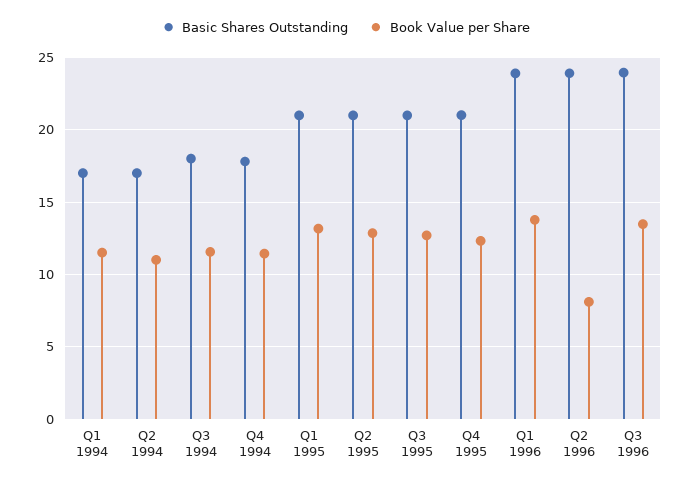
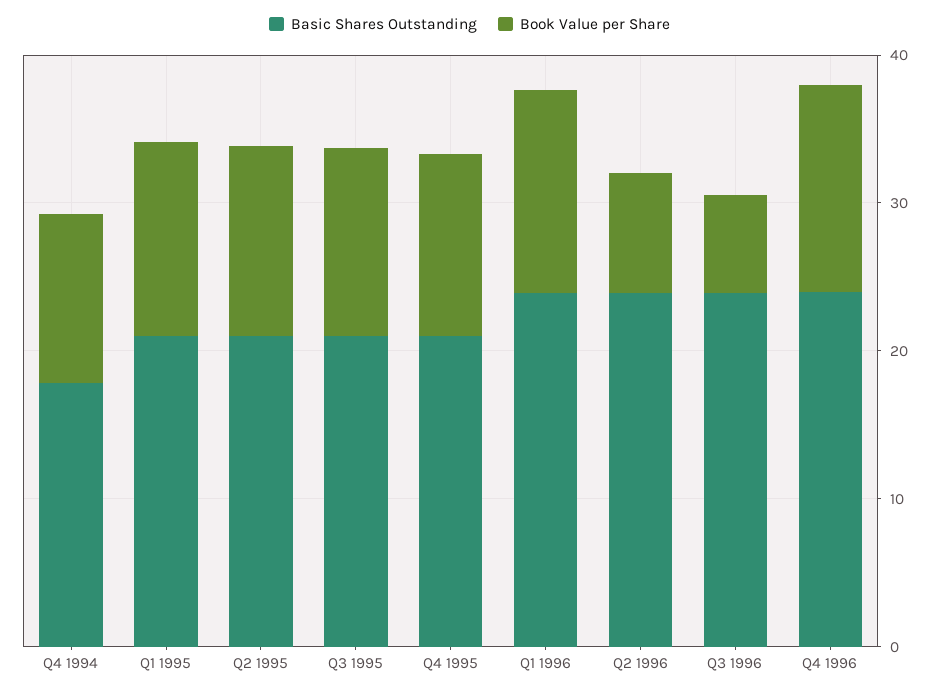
Basic Shares Outstanding, Q1 1994: 17 -> none
Book Value per Share, Q1 1994: 11.5 -> none
Basic Shares Outstanding, Q2 1994: 17 -> none
Book Value per Share, Q2 1994: 11 -> none
Basic Shares Outstanding, Q3 1994: 18 -> none
Book Value per Share, Q3 1994: 11.5 -> none
Book Value per Share, Q3 1996: 13.5 -> 6
Basic Shares Outstanding, Q4 1996: none -> 24
Book Value per Share, Q4 1996: none -> 14

